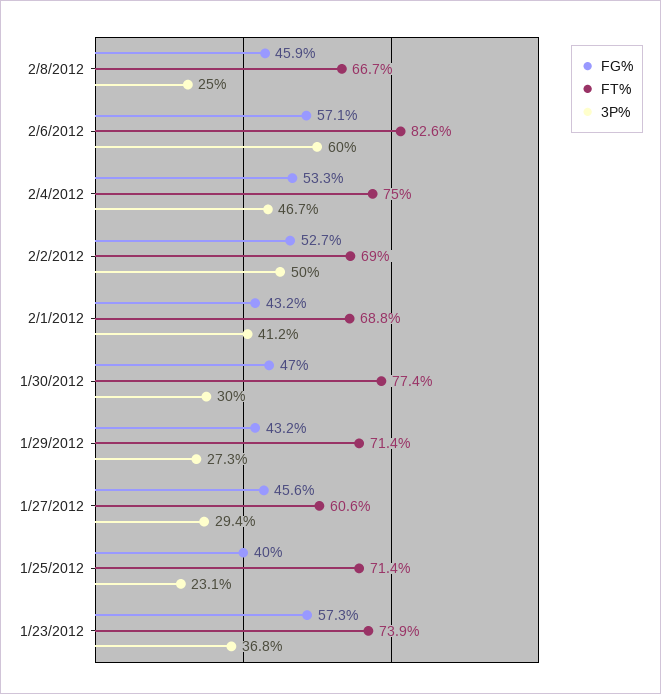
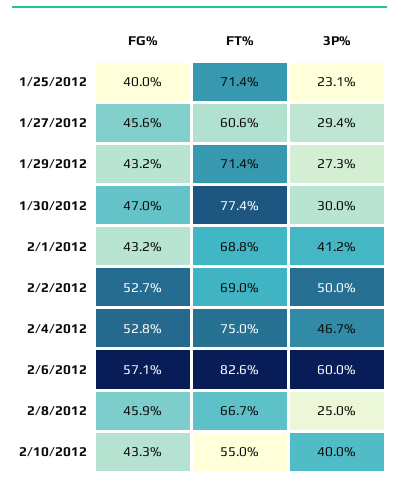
FG%, 2/4/2012: 53.3 -> 52.8
FG%, 1/23/2012: 57.3 -> none
FT%, 1/23/2012: 73.9 -> none
3P%, 1/23/2012: 36.8 -> none
FG%, 2/10/2012: none -> 43.3
FT%, 2/10/2012: none -> 55
3P%, 2/10/2012: none -> 40

